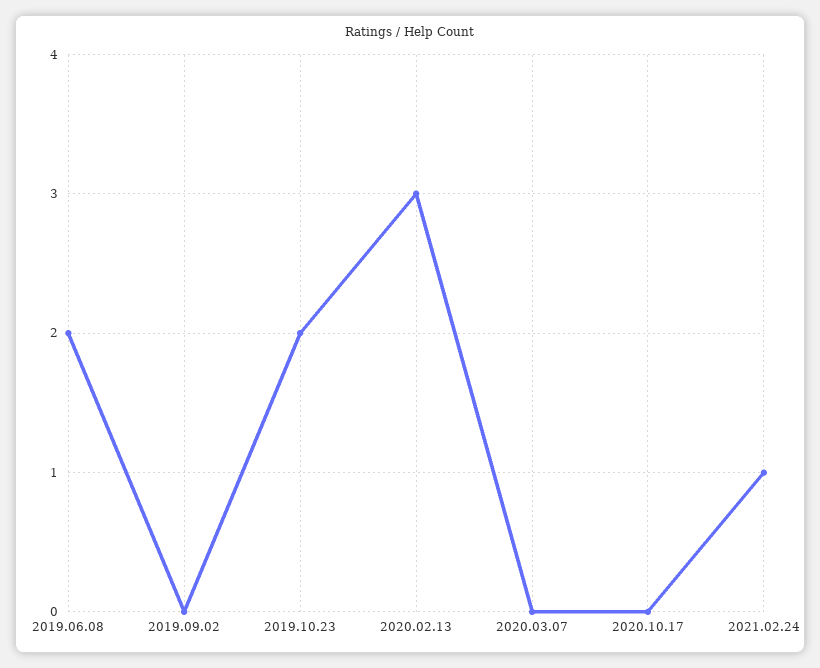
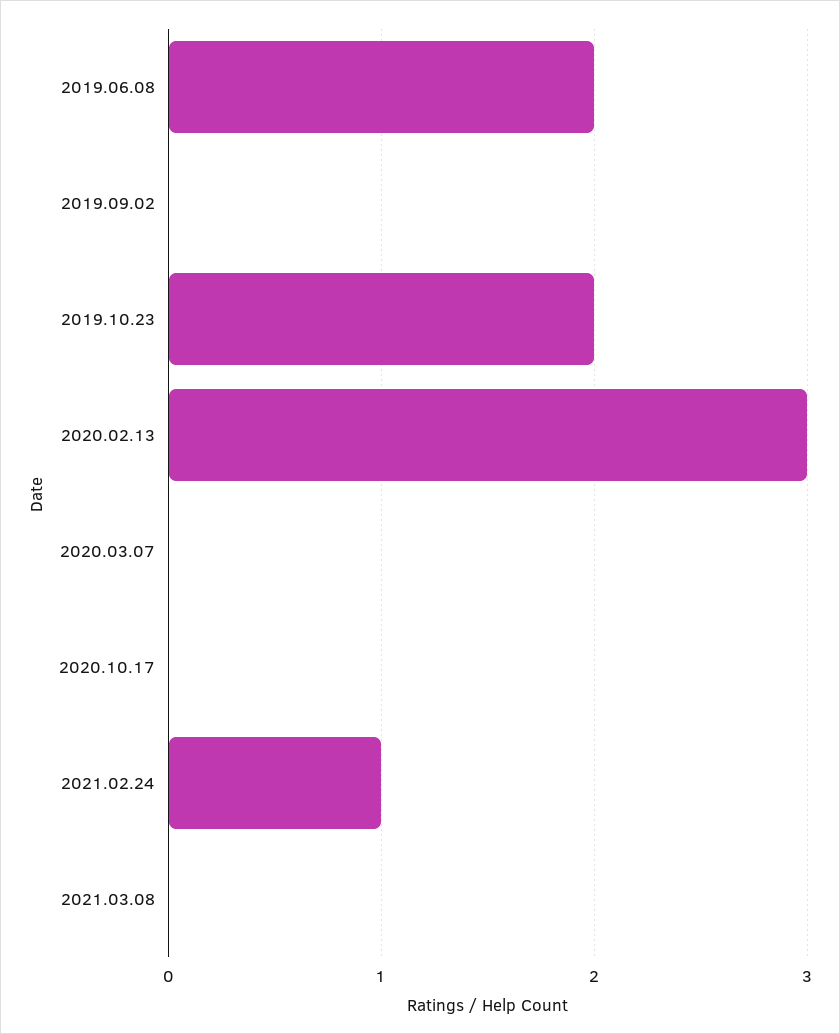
2021.03.08: none -> 0

